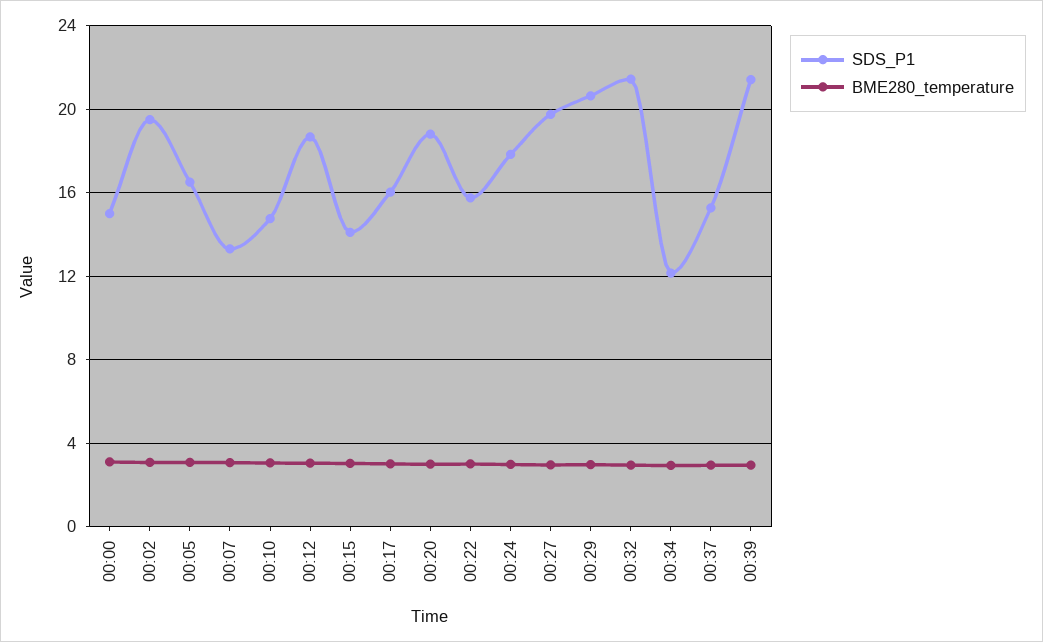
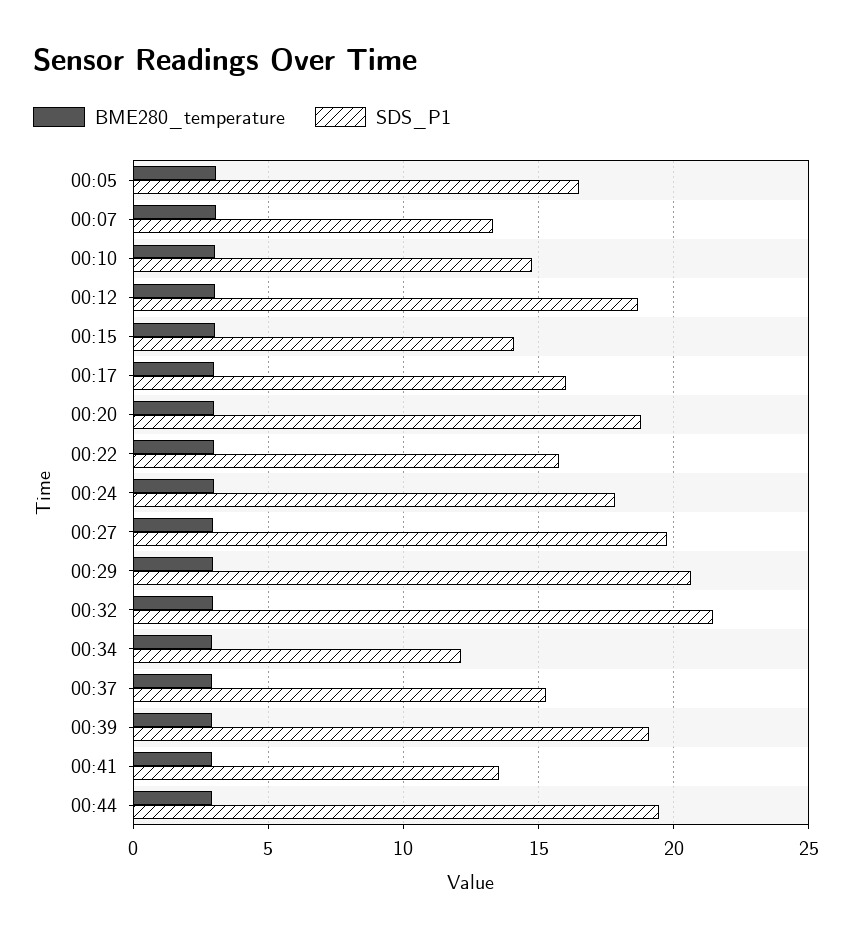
SDS_P1, 00:00: 15 -> none
BME280_temperature, 00:00: 3 -> none
SDS_P1, 00:02: 19.5 -> none
BME280_temperature, 00:02: 3 -> none
SDS_P1, 00:39: 21.5 -> 19
BME280_temperature, 00:41: none -> 3
SDS_P1, 00:41: none -> 13.5
BME280_temperature, 00:44: none -> 3
SDS_P1, 00:44: none -> 19.5

